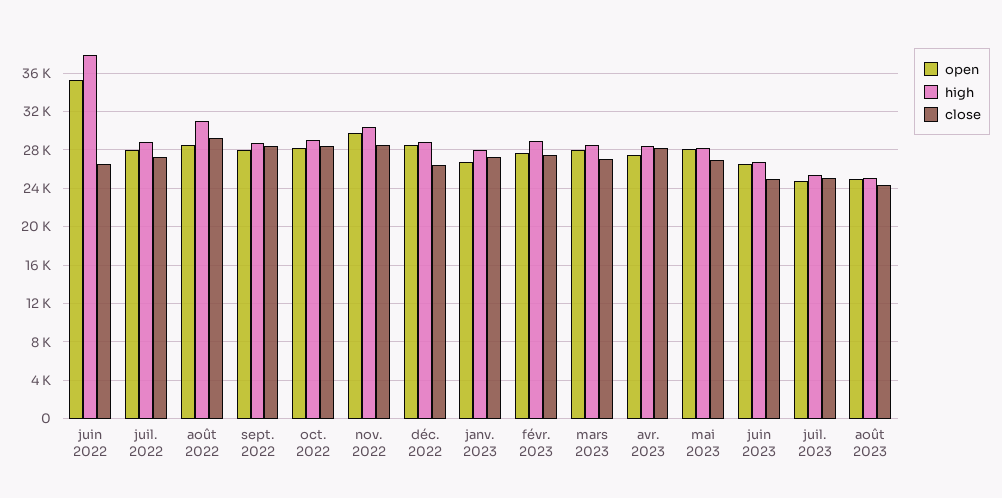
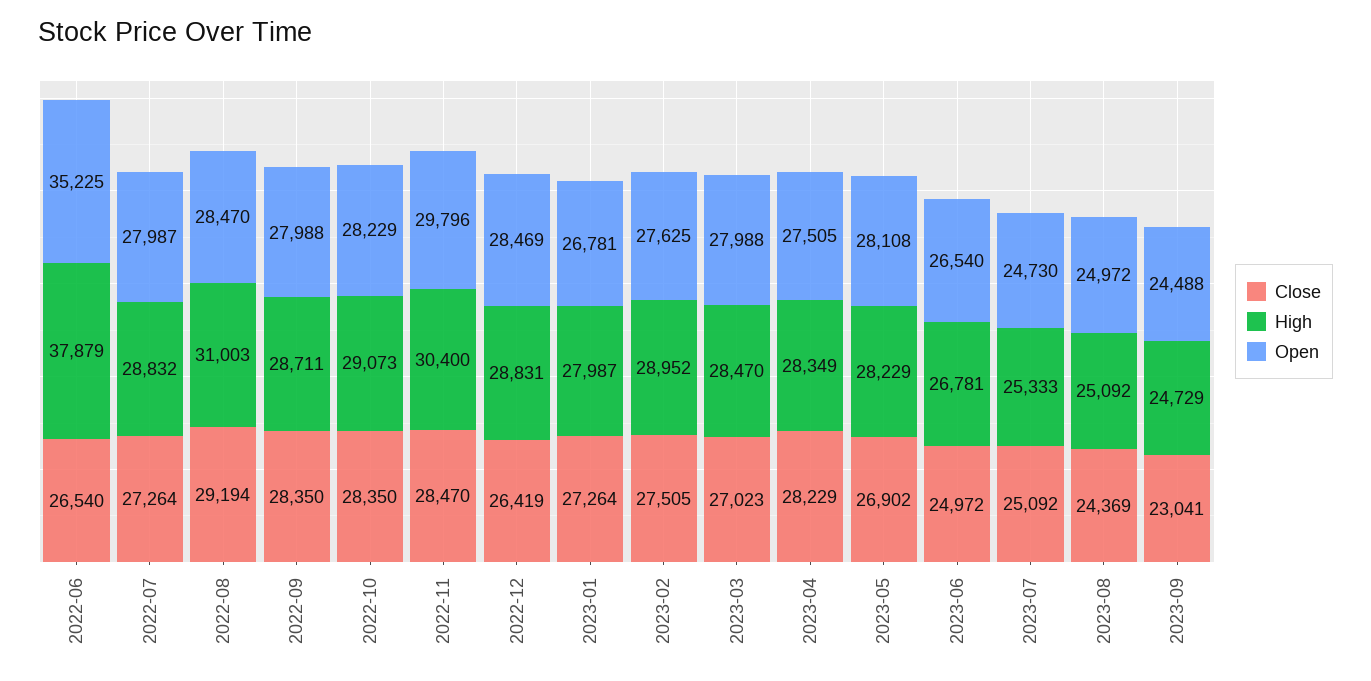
close, 2023-09: none -> 23041
high, 2023-09: none -> 24729
open, 2023-09: none -> 24488

